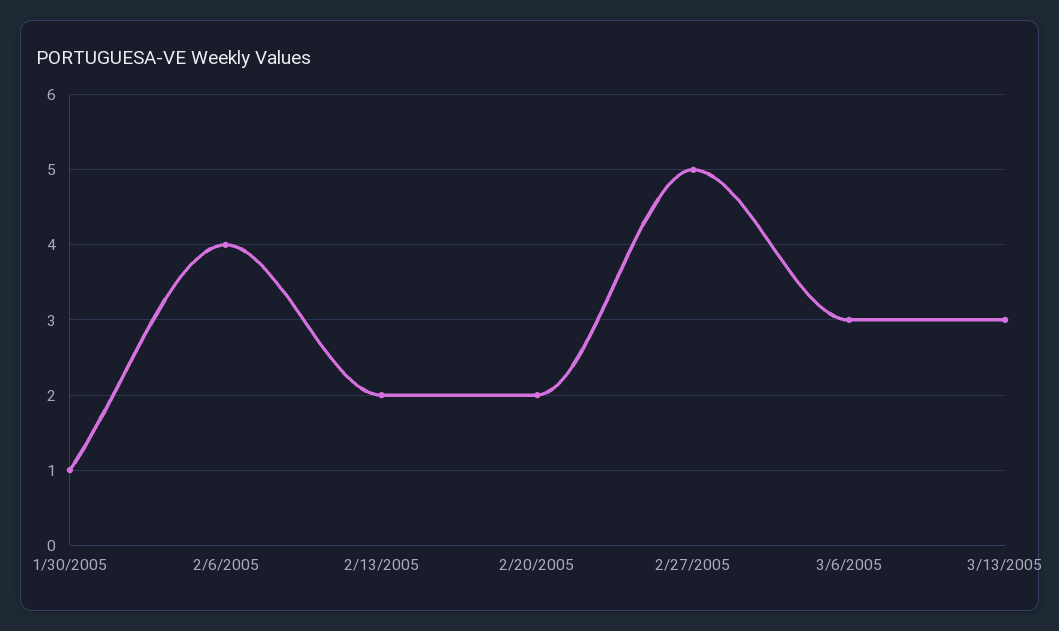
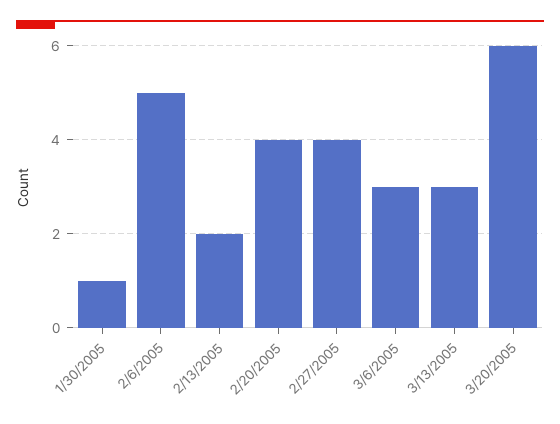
2/6/2005: 4 -> 5
2/20/2005: 2 -> 4
2/27/2005: 5 -> 4
3/20/2005: none -> 6

